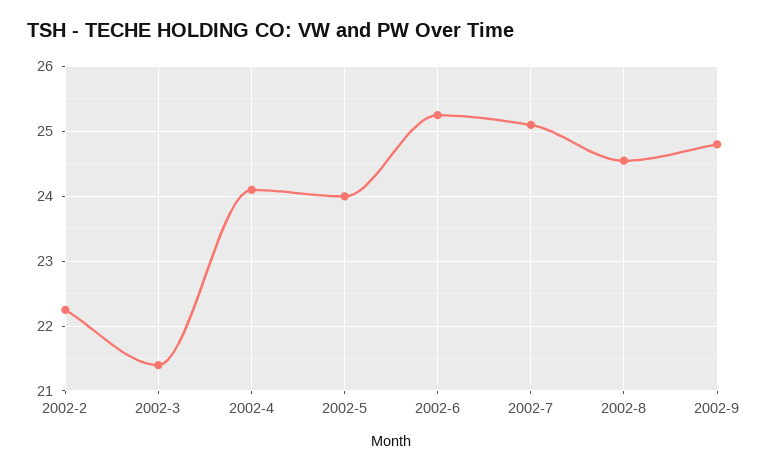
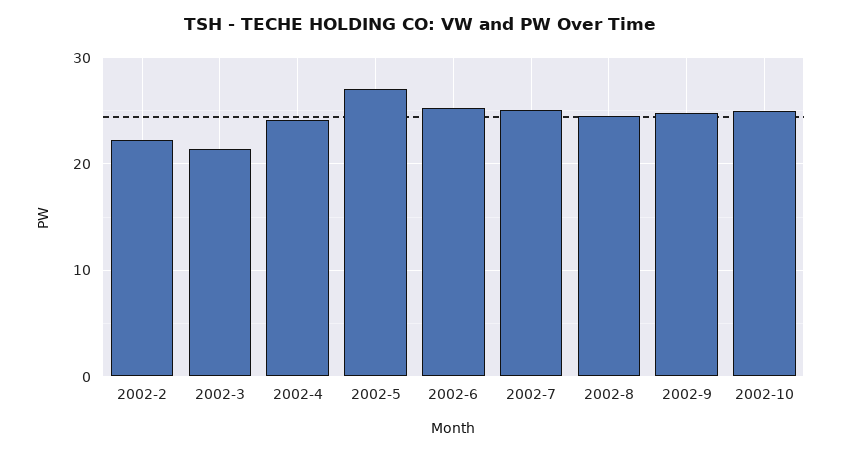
2002-5: 24 -> 27
2002-10: none -> 25

